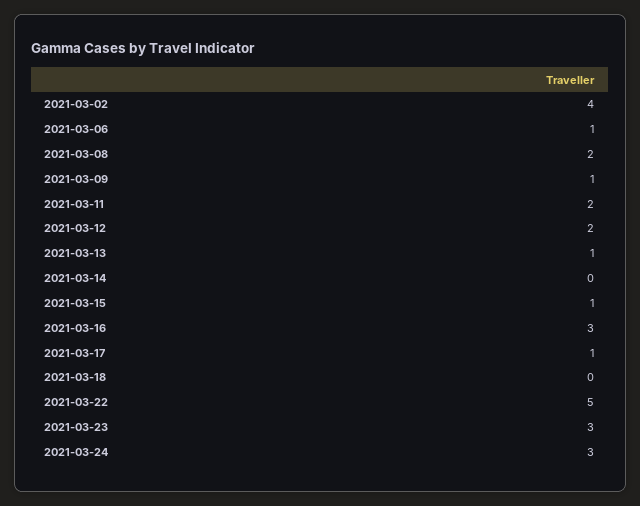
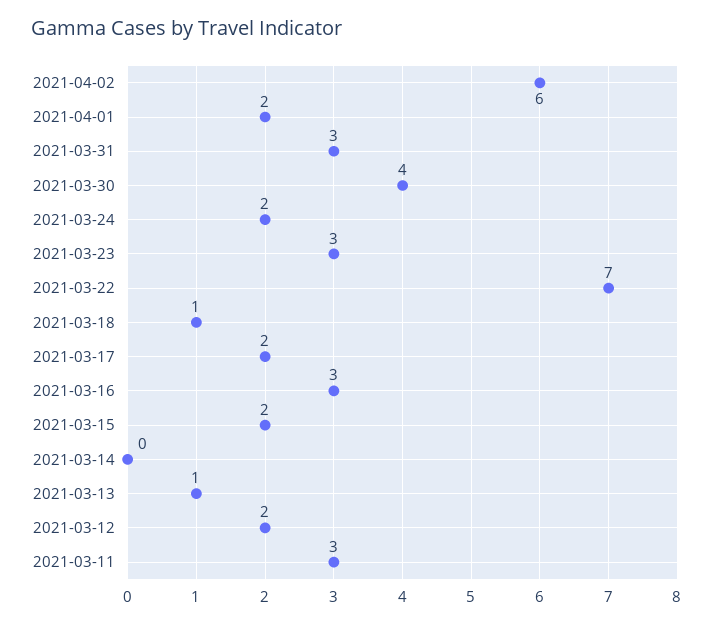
2021-03-02: 4 -> none
2021-03-06: 1 -> none
2021-03-08: 2 -> none
2021-03-09: 1 -> none
2021-03-11: 2 -> 3
2021-03-15: 1 -> 2
2021-03-17: 1 -> 2
2021-03-18: 0 -> 1
2021-03-22: 5 -> 7
2021-03-24: 3 -> 2
2021-04-02: none -> 6
2021-04-01: none -> 2
2021-03-31: none -> 3
2021-03-30: none -> 4

